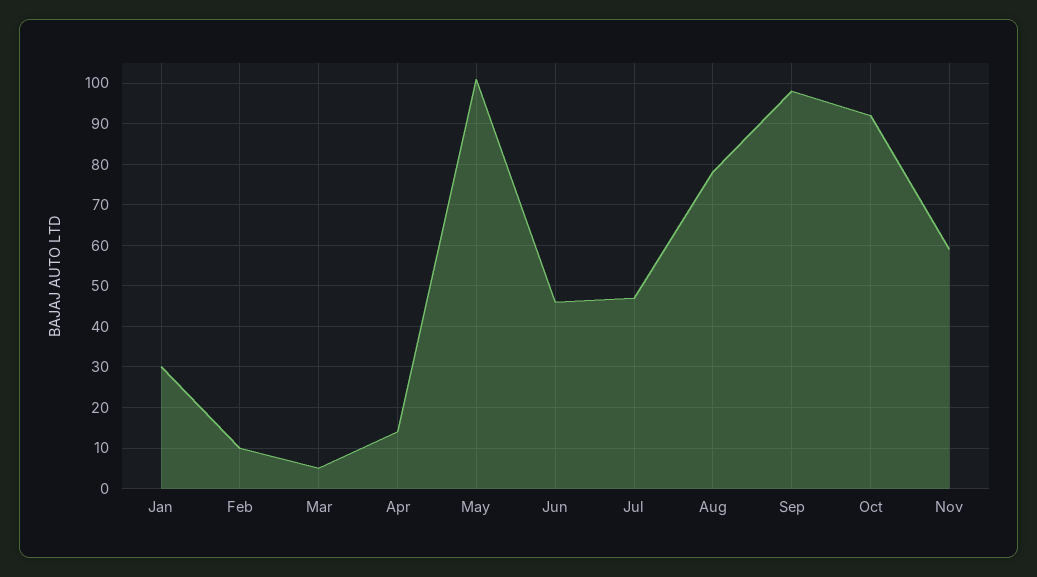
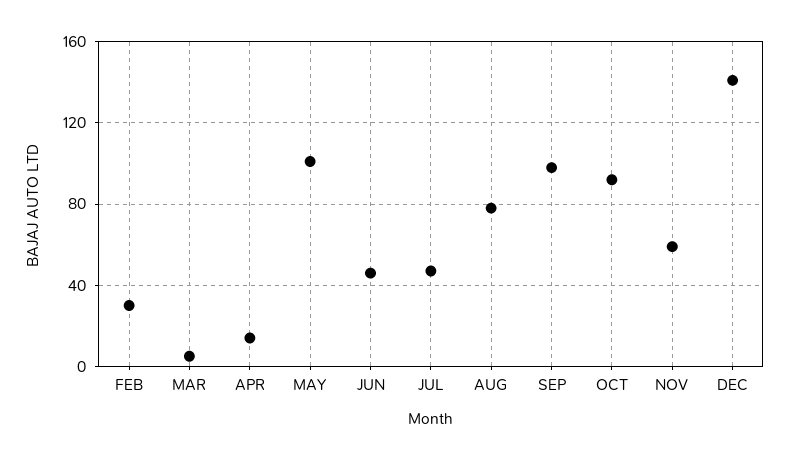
Jan: 30 -> none
Feb: 10 -> 30
DEC: none -> 140

